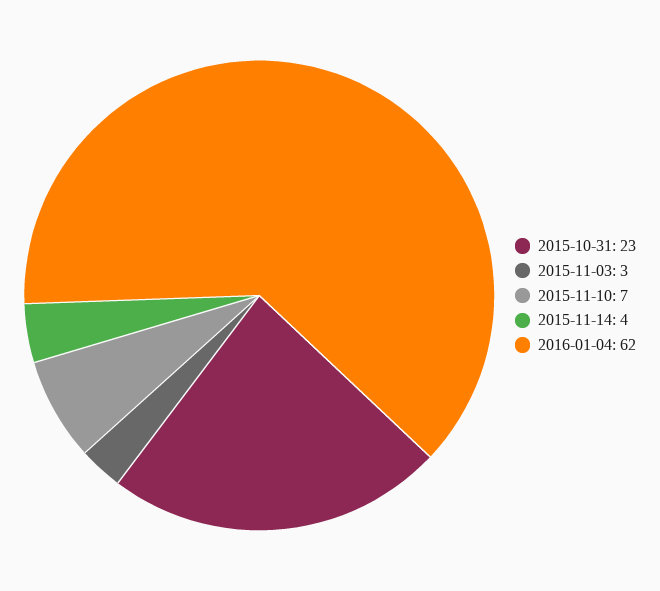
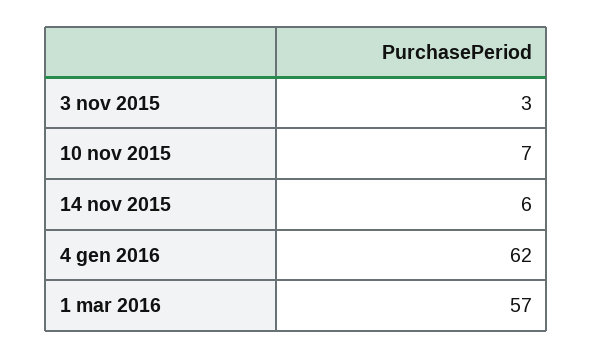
2015-10-31: 23 -> none
2015-11-14: 4 -> 6
1 mar 2016: none -> 57

